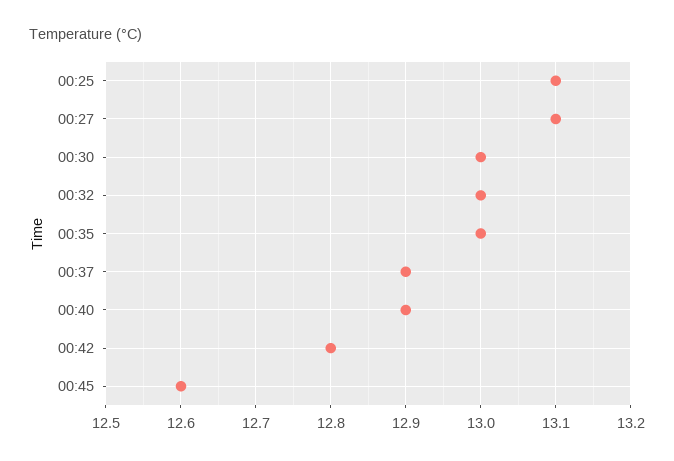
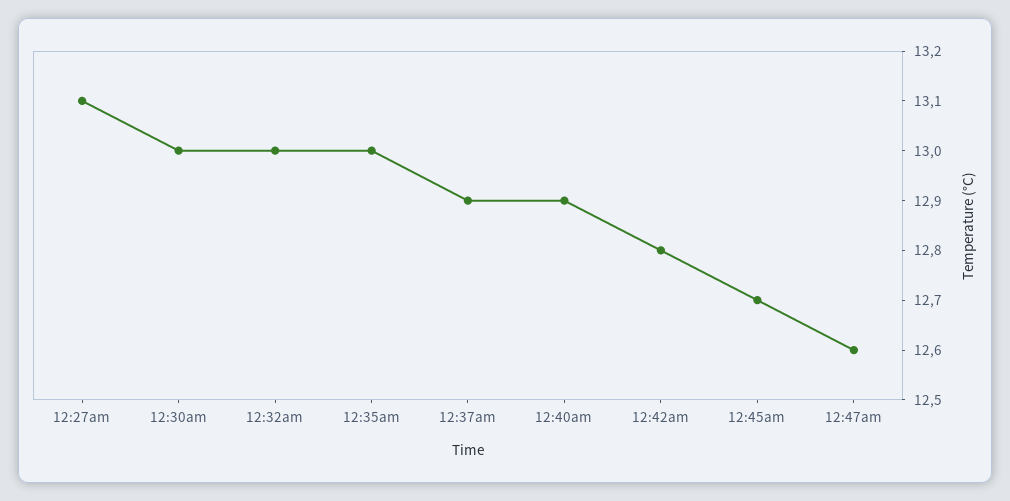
00:25: 13.1 -> none
00:45: 12.6 -> 12.7
12:47am: none -> 12.6

